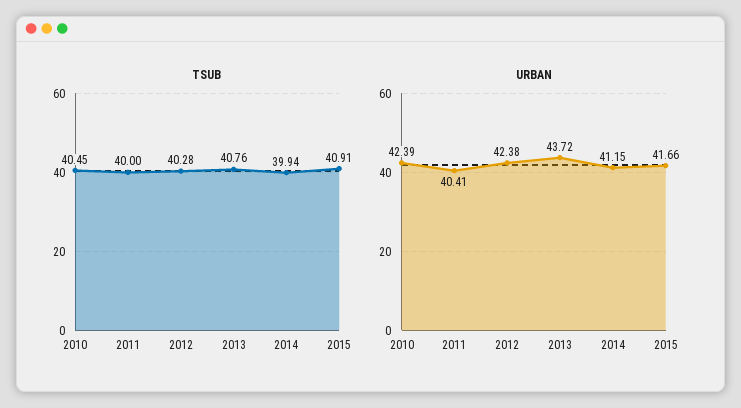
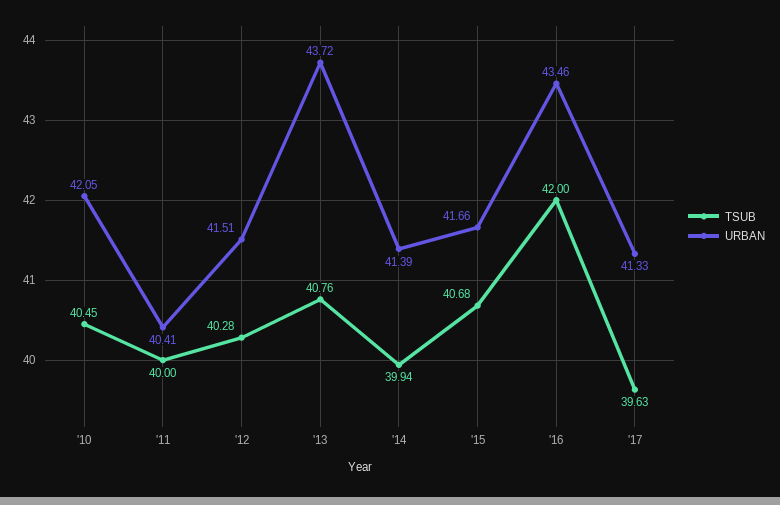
TSUB, 2015: 40.91 -> 40.68
URBAN, 2010: 42.39 -> 42.05
URBAN, 2012: 42.38 -> 41.51
URBAN, 2014: 41.15 -> 41.39
TSUB, '16: none -> 42
URBAN, '16: none -> 43.46
TSUB, '17: none -> 39.63
URBAN, '17: none -> 41.33

